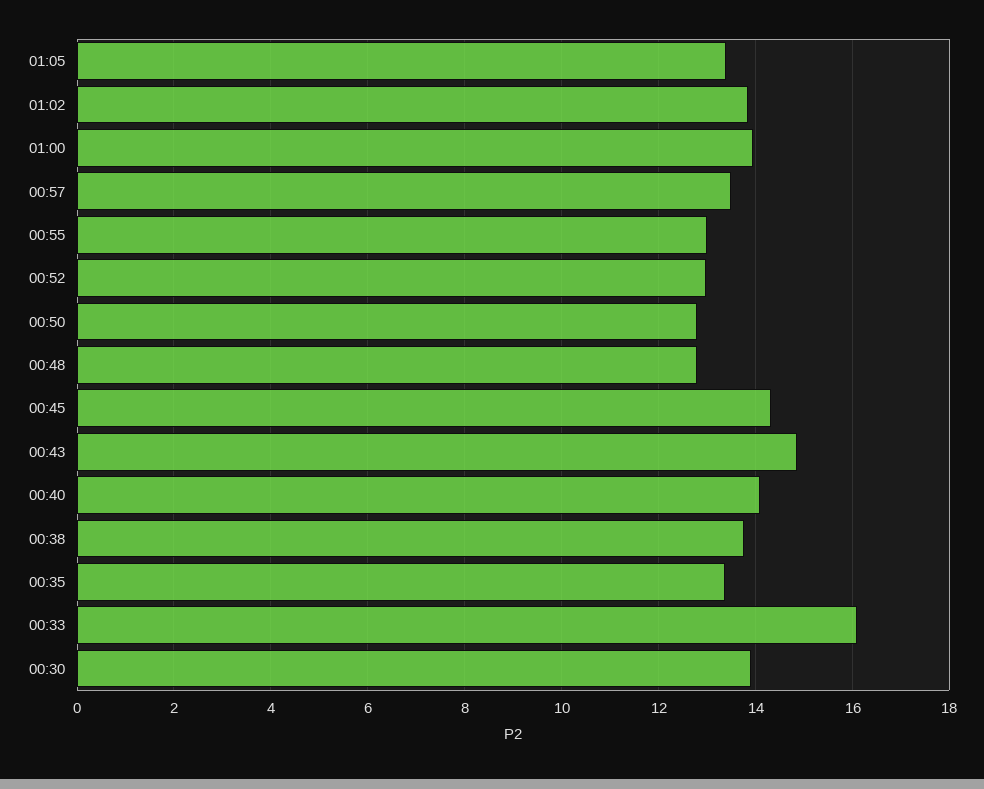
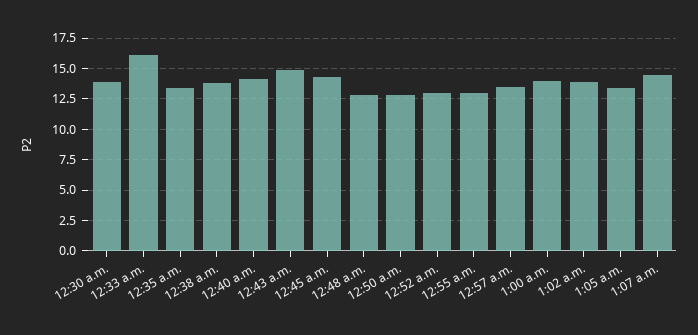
1:07 a.m.: none -> 14.5

